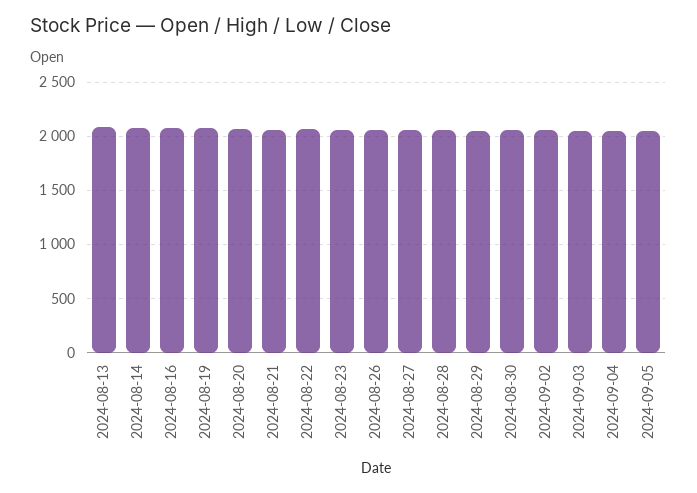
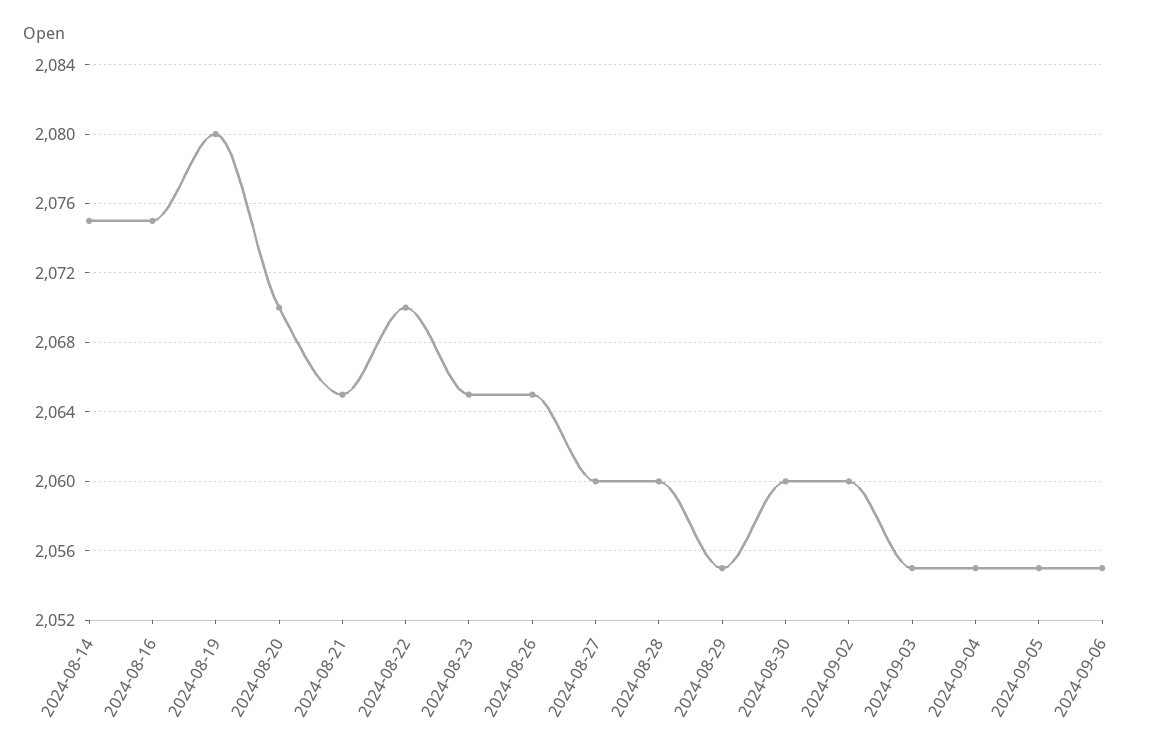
2024-08-13: 2100 -> none
2024-09-06: none -> 2055

